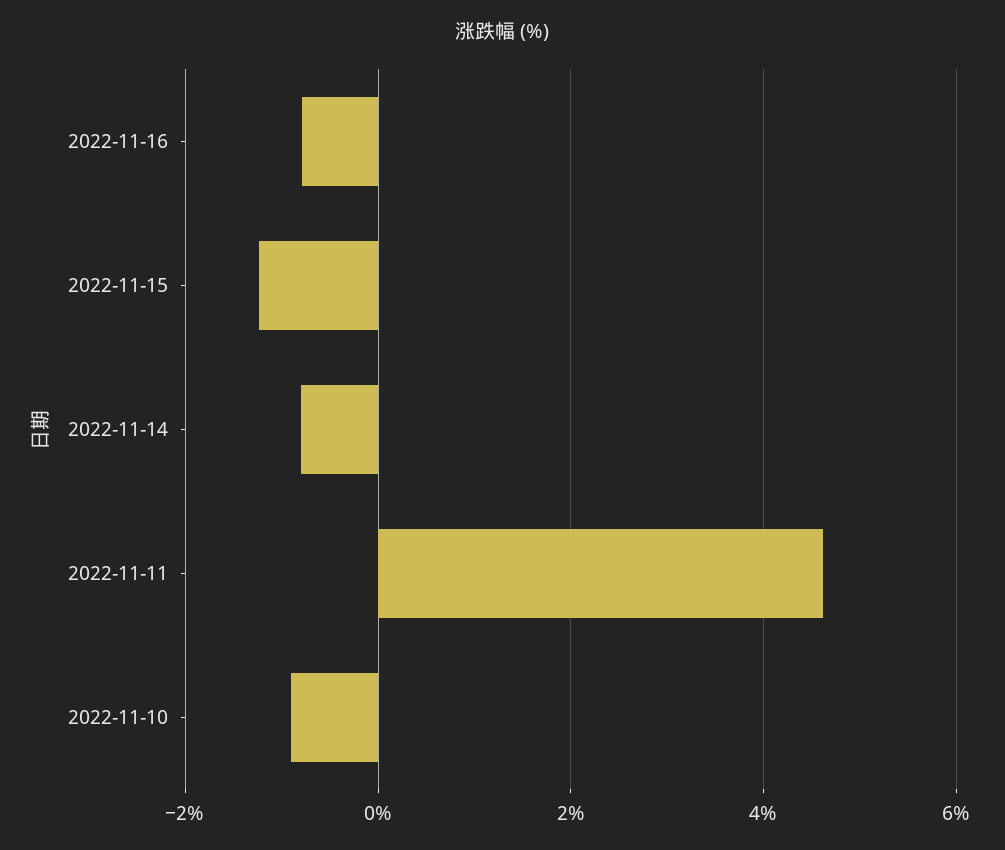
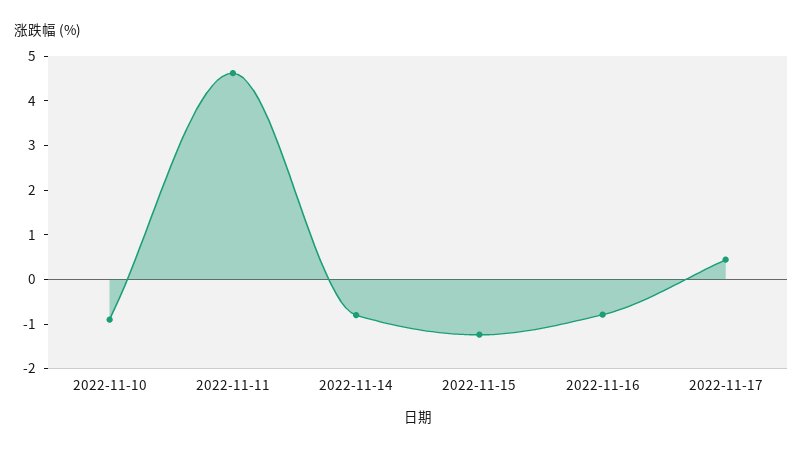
2022-11-17: none -> 0.4

